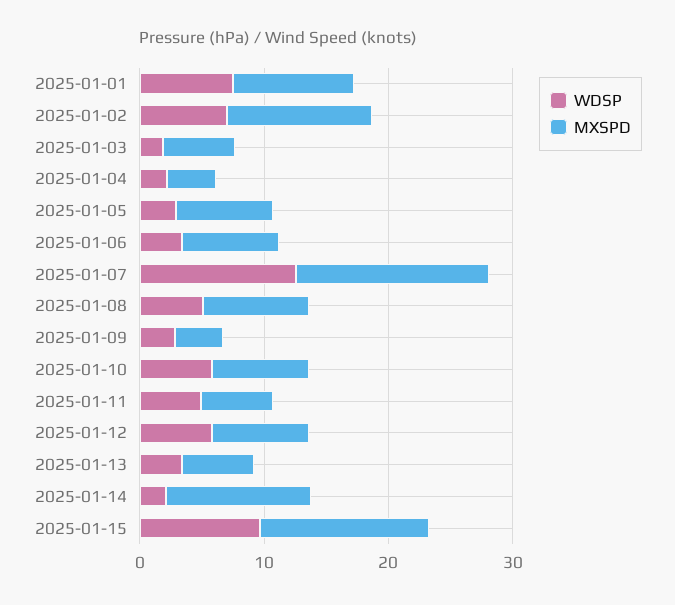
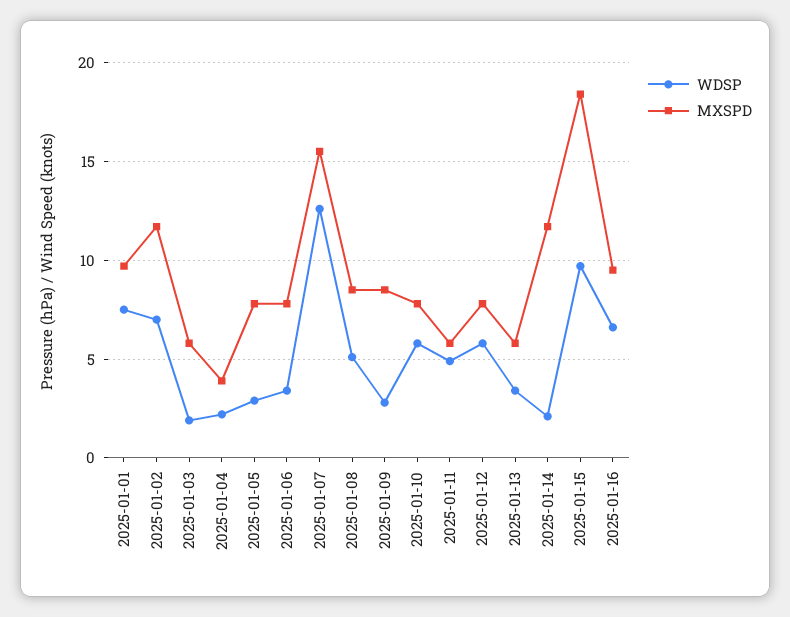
MXSPD, 2025-01-09: 4 -> 8.5
MXSPD, 2025-01-15: 14 -> 18.5
WDSP, 2025-01-16: none -> 6.5
MXSPD, 2025-01-16: none -> 9.5

